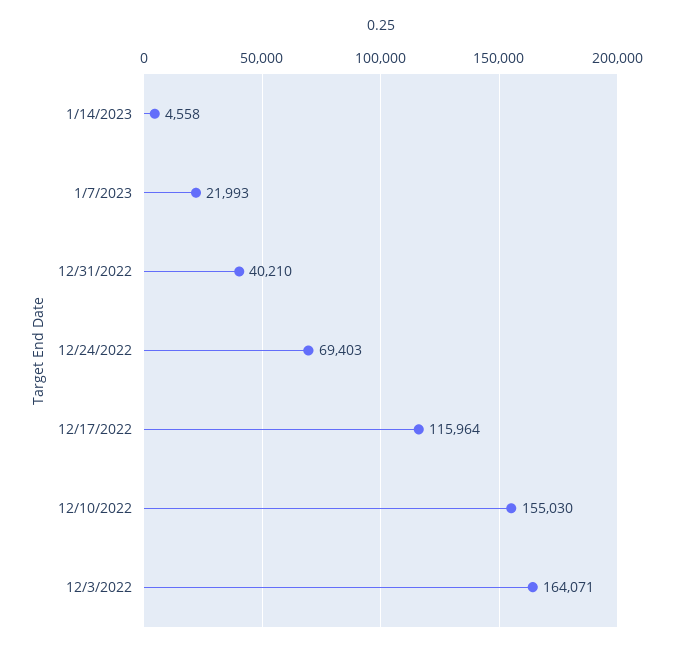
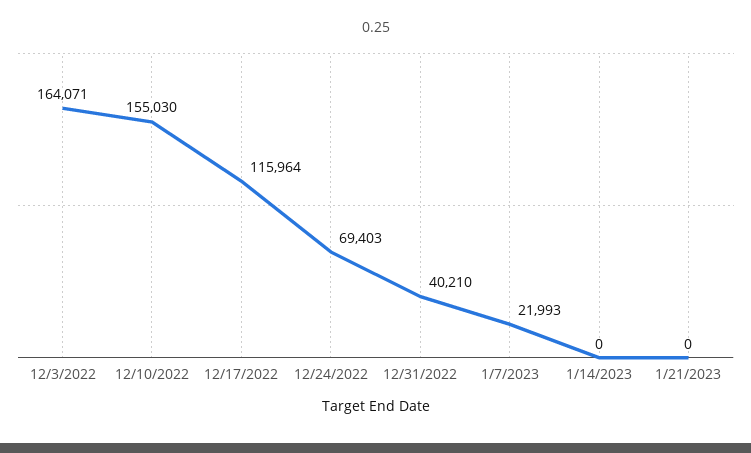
1/14/2023: 4558 -> 0
1/21/2023: none -> 0

